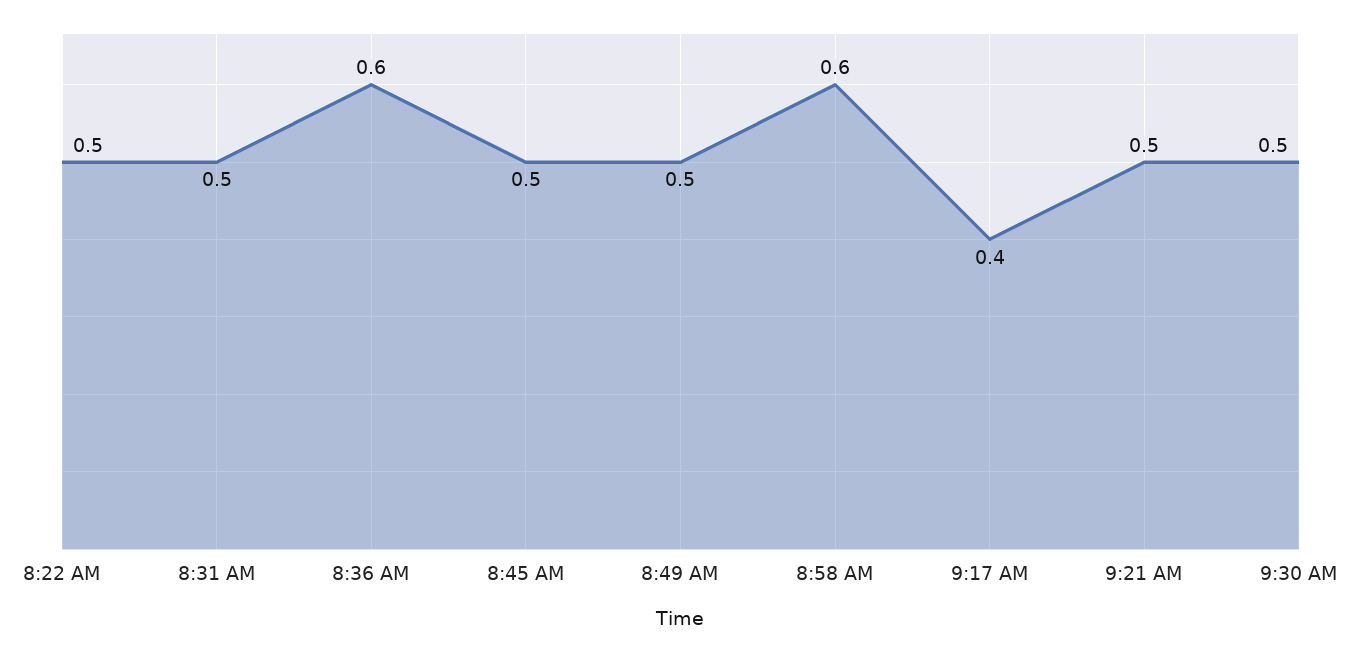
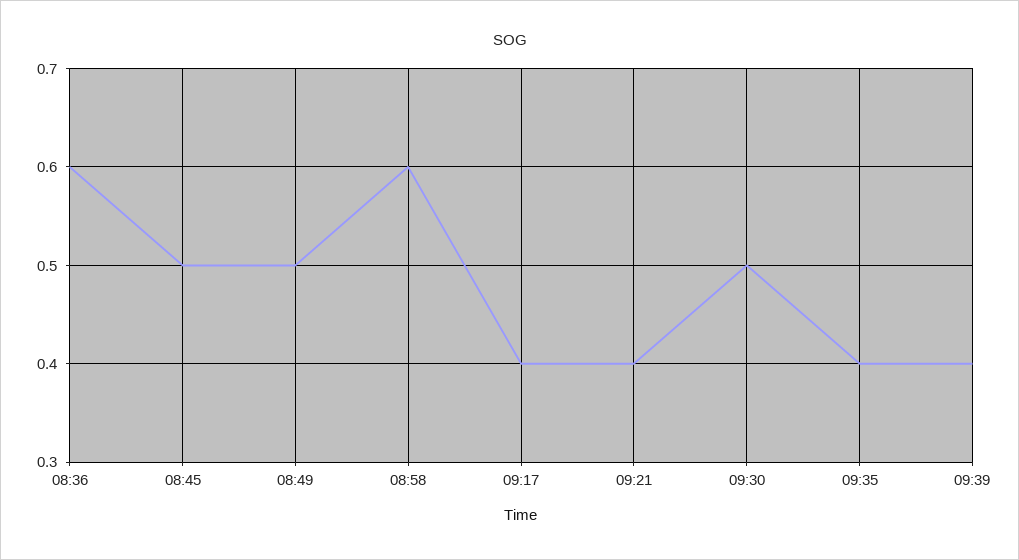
8:22 AM: 0.5 -> none
8:31 AM: 0.5 -> none
9:21 AM: 0.5 -> 0.4
09:35: none -> 0.4
09:39: none -> 0.4

